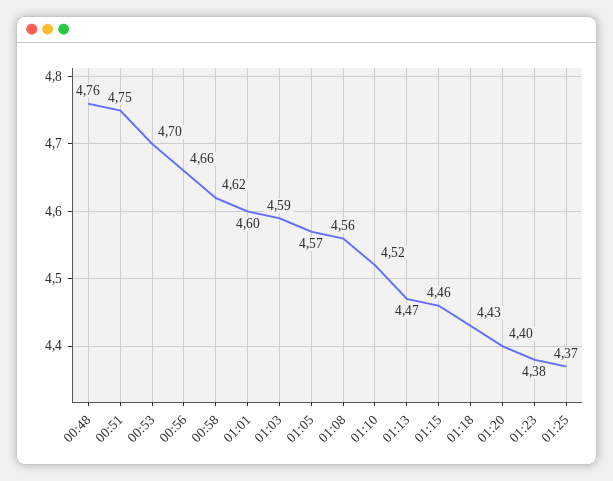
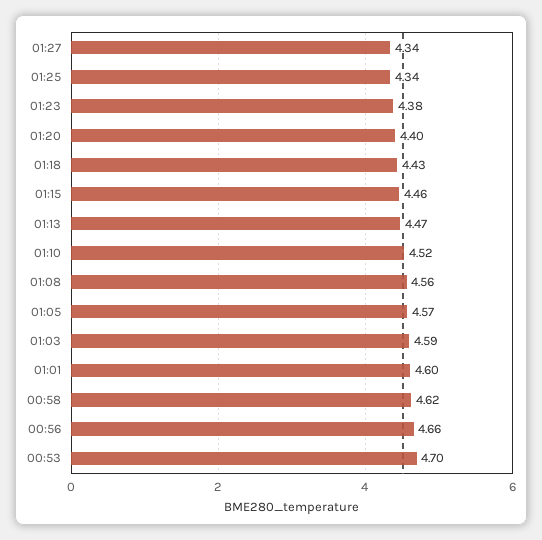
00:48: 4.76 -> none
00:51: 4.75 -> none
01:25: 4.37 -> 4.34
01:27: none -> 4.34

